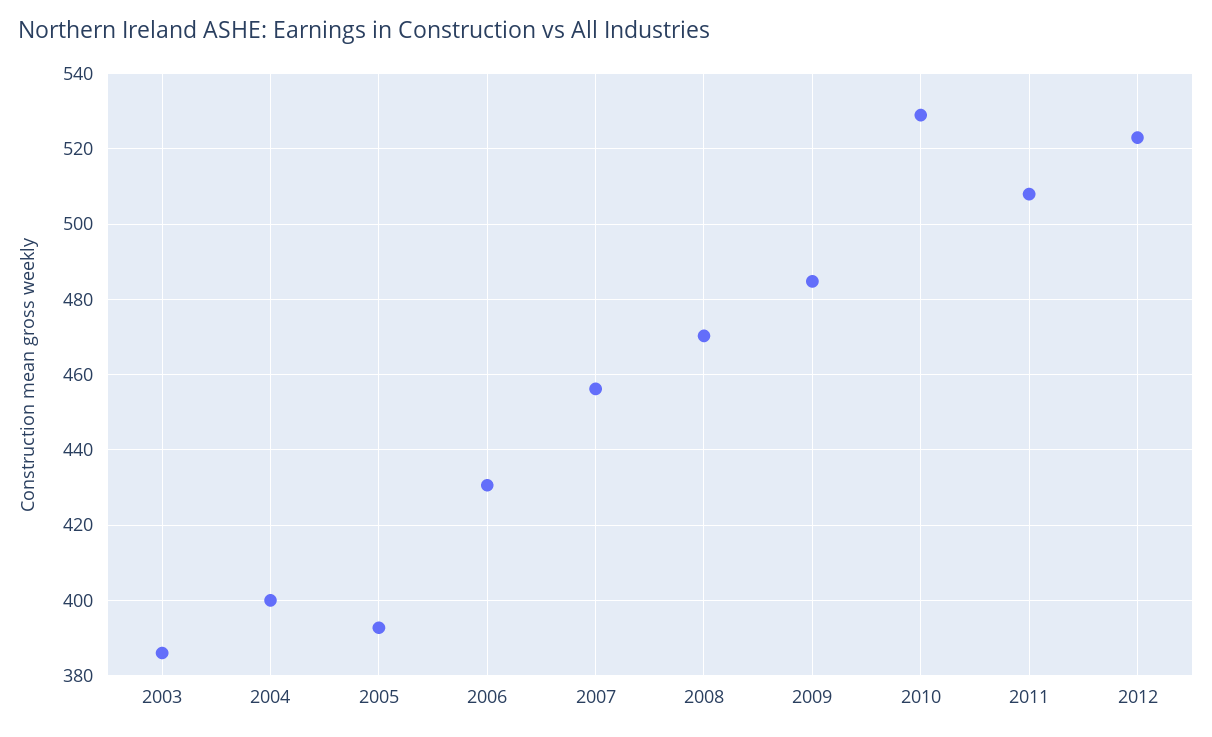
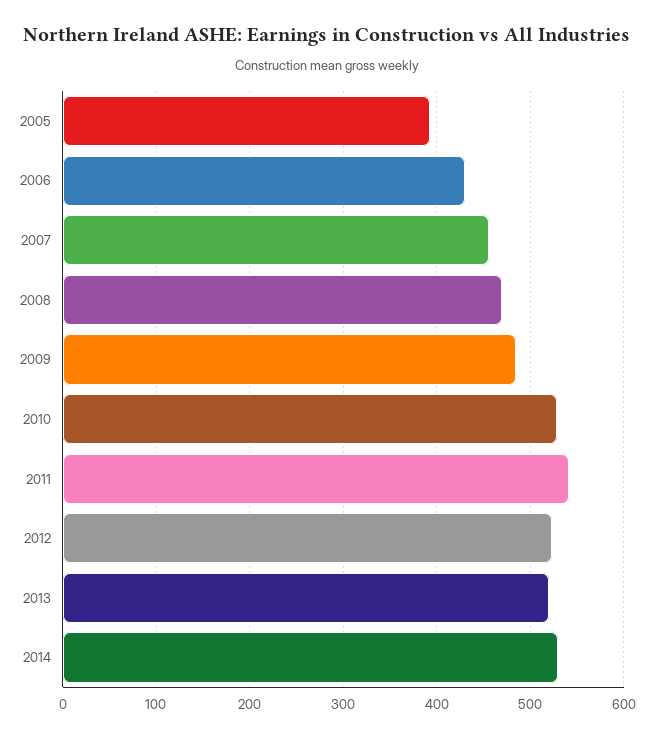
2003: 386 -> none
2004: 400 -> none
2011: 508 -> 540
2013: none -> 520
2014: none -> 530

